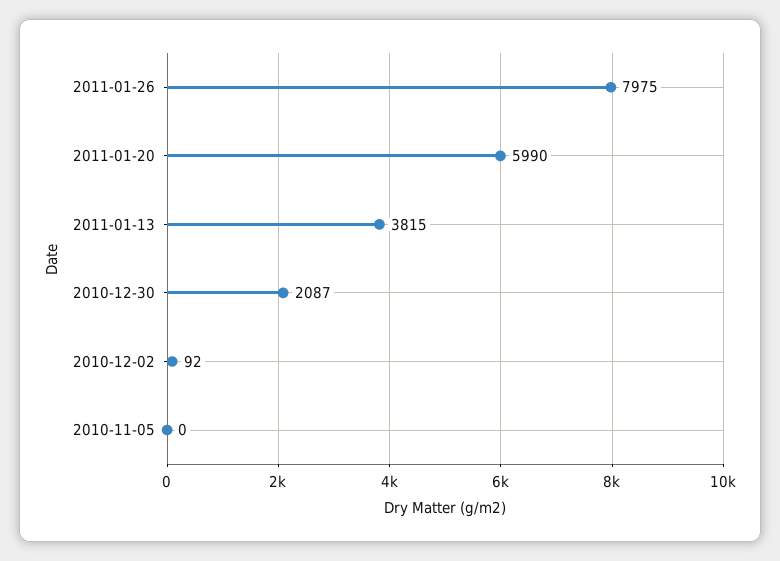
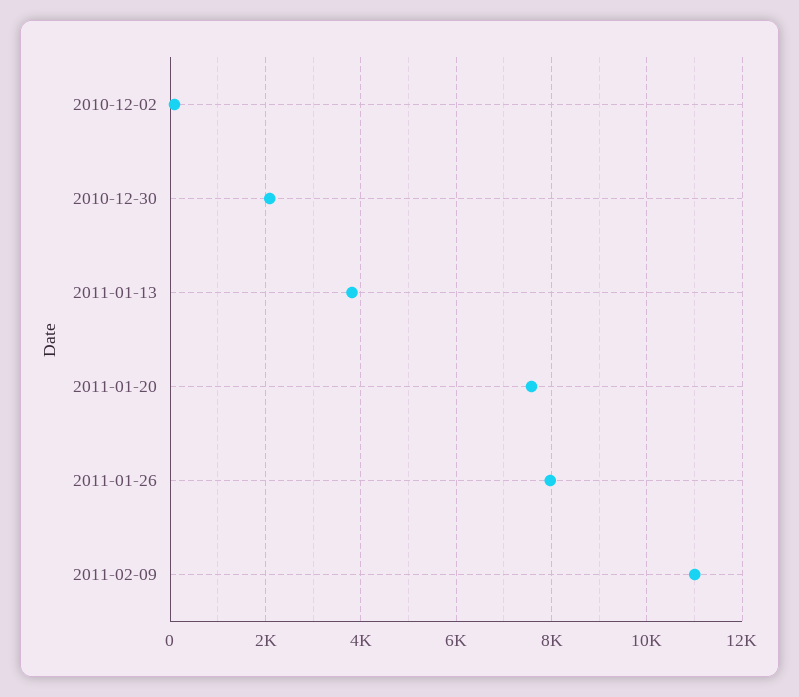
2011-01-20: 5990 -> 7600
2010-11-05: 0 -> none
2011-02-09: none -> 11000

